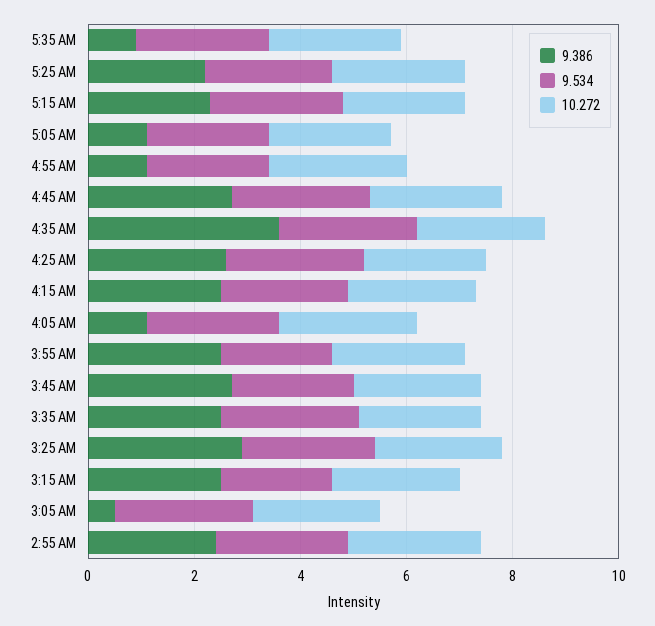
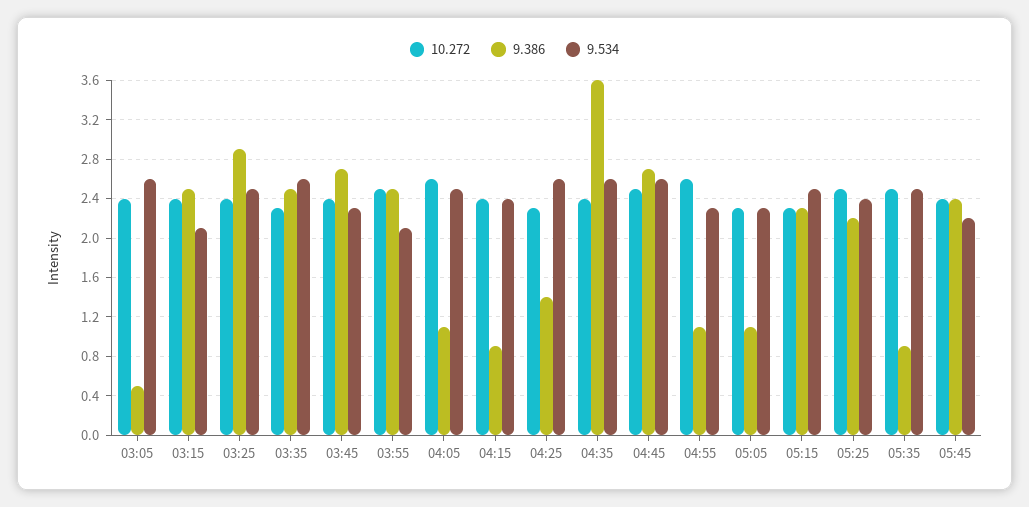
9.386, 4:25 AM: 2.5 -> 1.4
9.386, 4:15 AM: 2.5 -> 0.9
9.386, 2:55 AM: 2.5 -> none
9.534, 2:55 AM: 2.5 -> none
10.272, 2:55 AM: 2.5 -> none
10.272, 05:45: none -> 2.4
9.386, 05:45: none -> 2.4
9.534, 05:45: none -> 2.2

